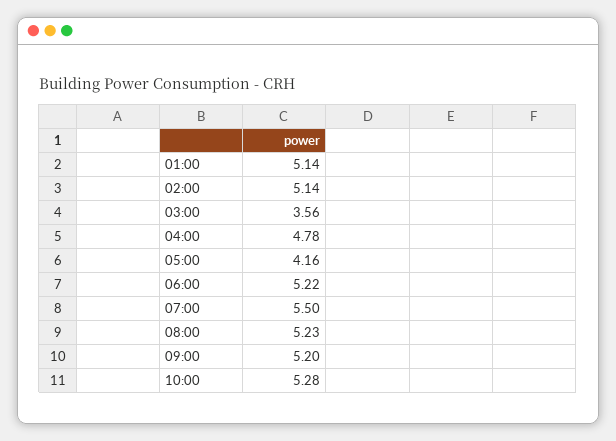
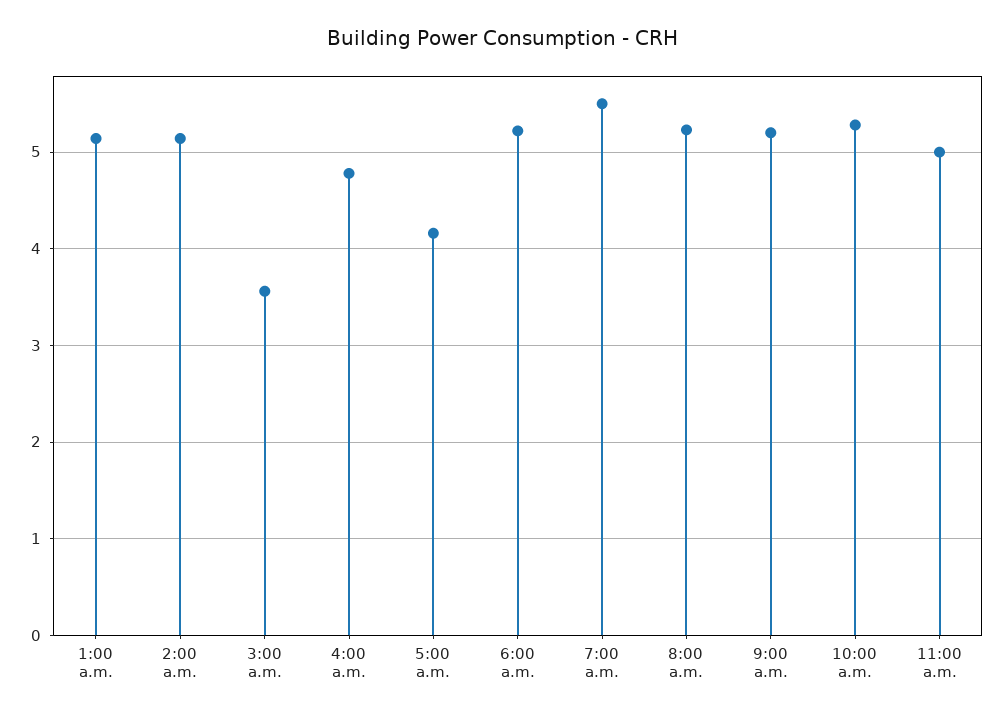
11:00 a.m.: none -> 5

